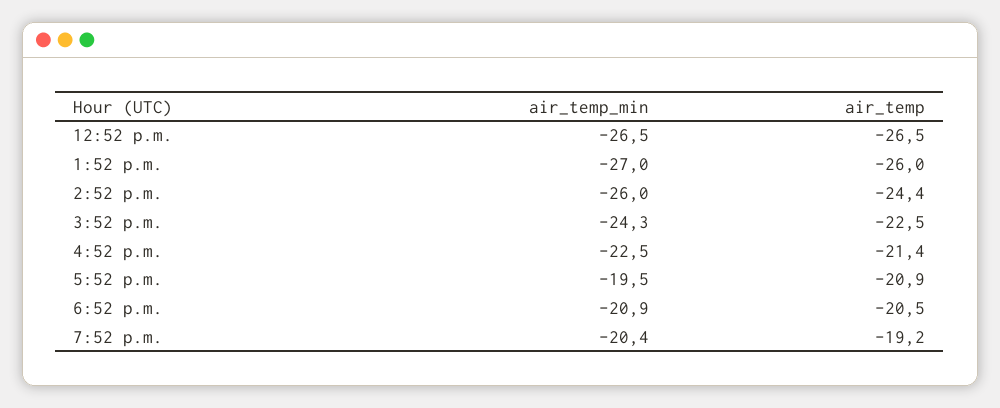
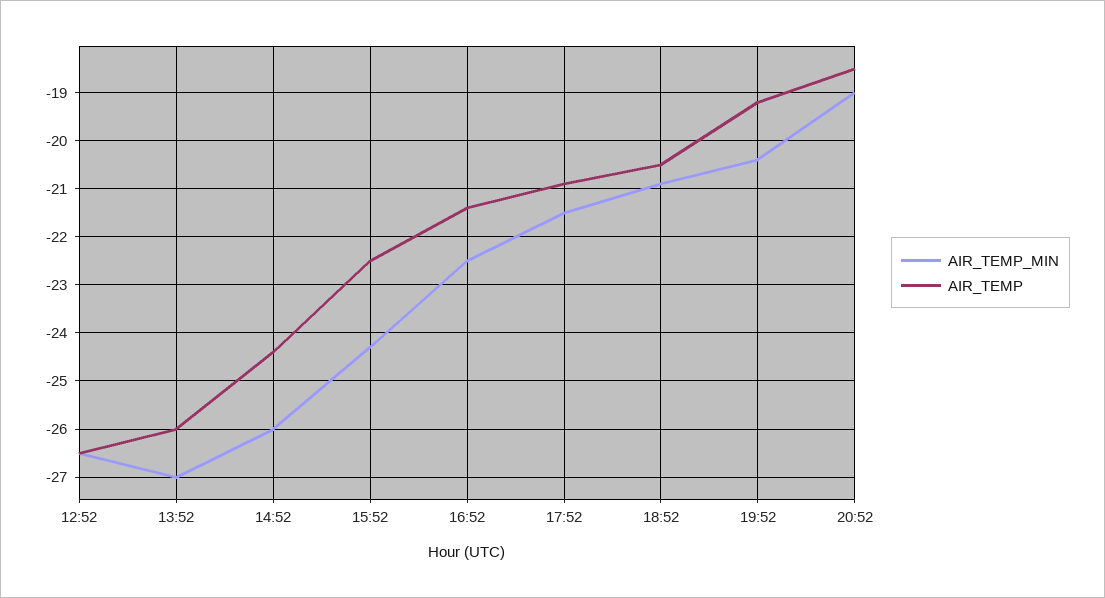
air_temp_min, 5:52 p.m.: -19.5 -> -21.5
air_temp_min, 20:52: none -> -19
air_temp, 20:52: none -> -18.5

